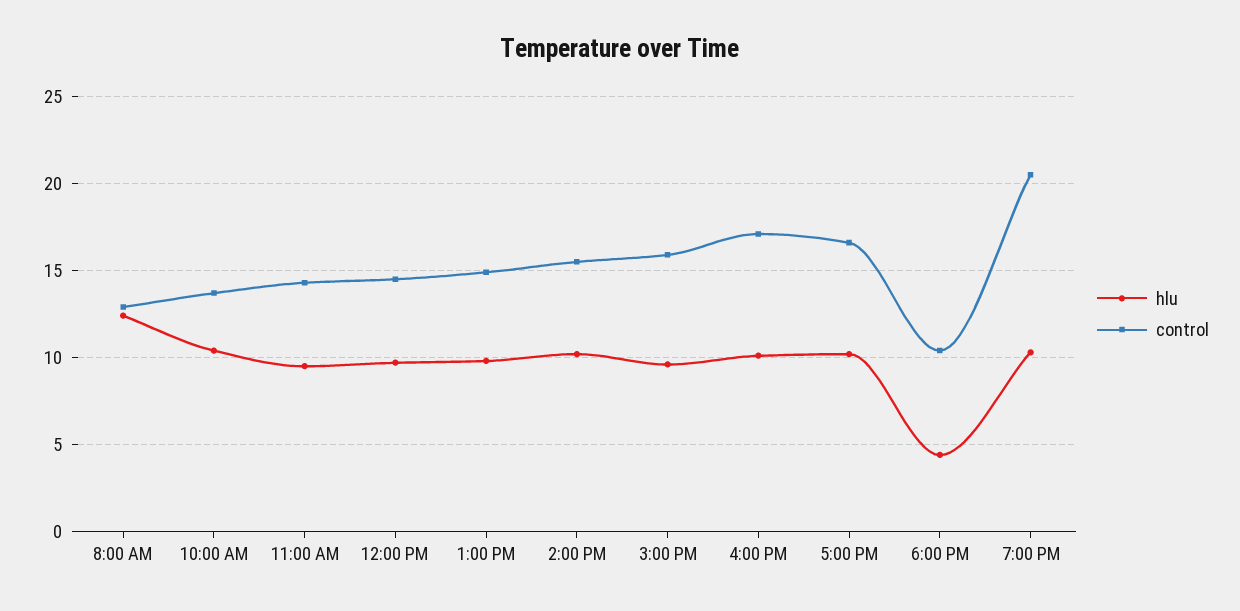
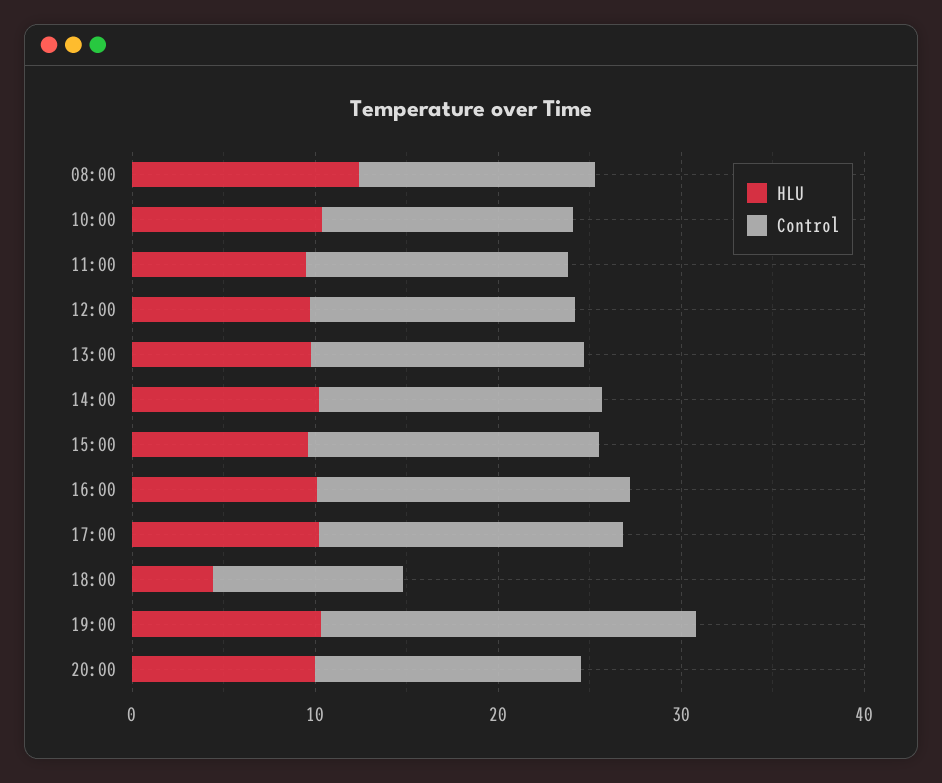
hlu, 20:00: none -> 10
control, 20:00: none -> 14

